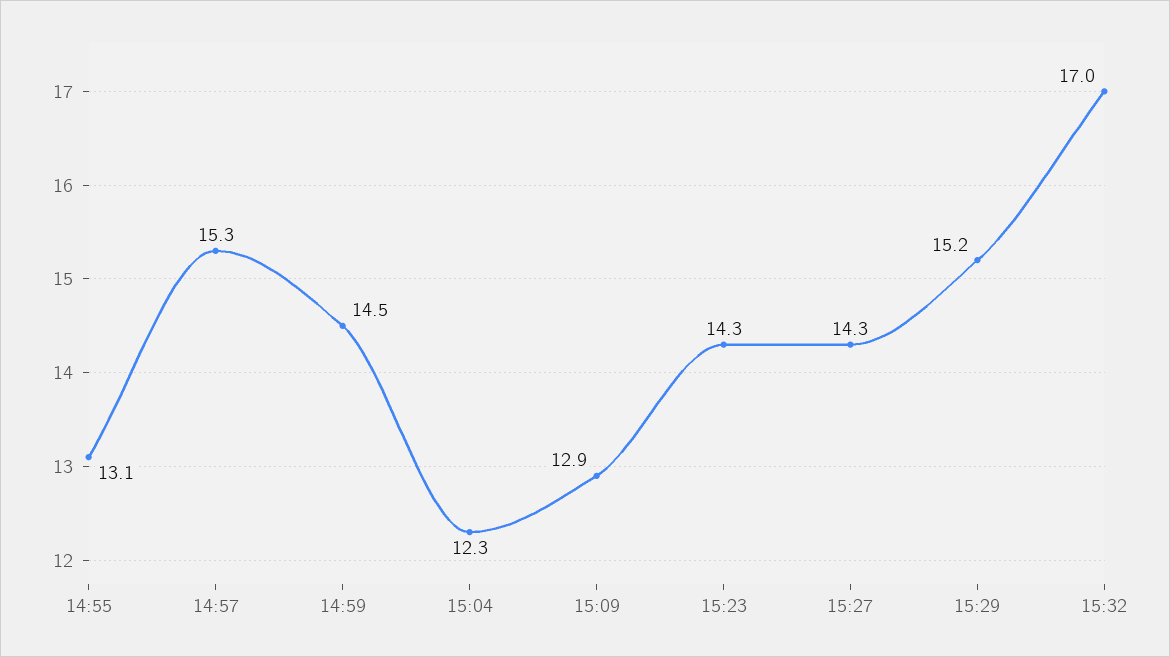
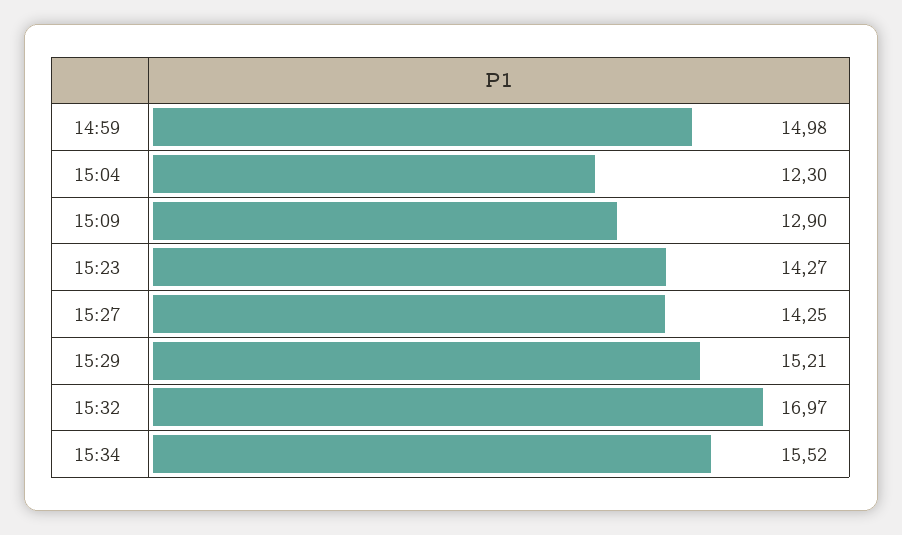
14:55: 13.1 -> none
14:57: 15.3 -> none
14:59: 14.5 -> 14.98
15:34: none -> 15.52

